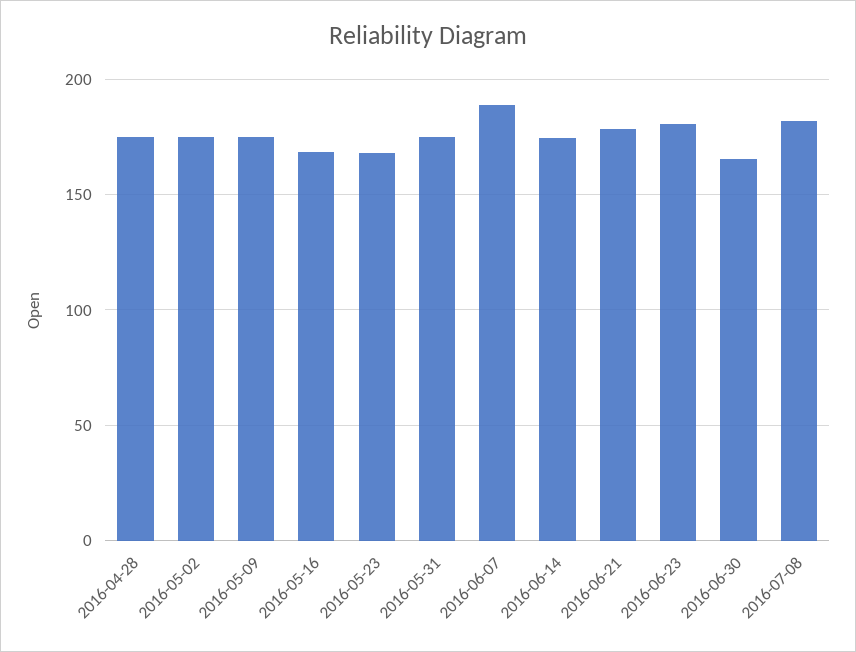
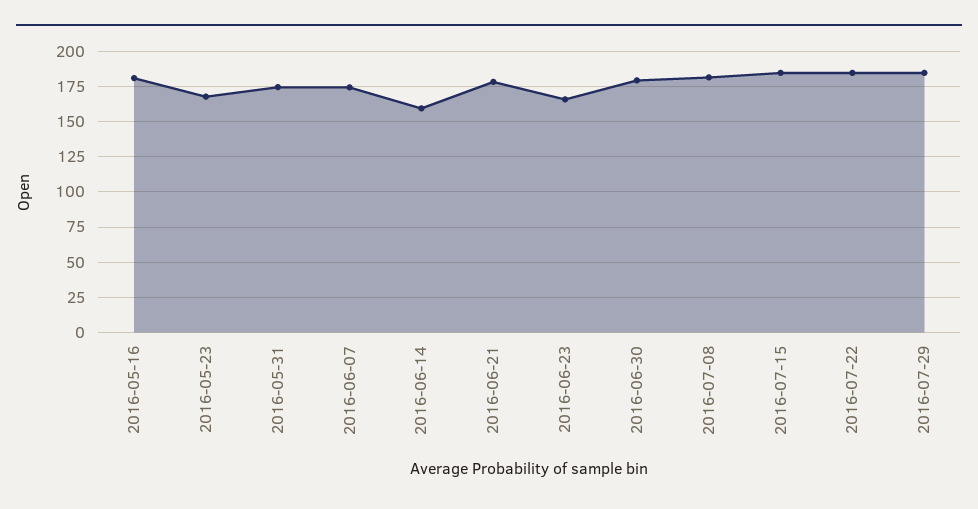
2016-04-28: 175 -> none
2016-05-02: 175 -> none
2016-05-09: 175 -> none
2016-05-16: 170 -> 180
2016-06-07: 190 -> 175
2016-06-14: 175 -> 160
2016-06-23: 180 -> 165
2016-06-30: 165 -> 180
2016-07-15: none -> 185
2016-07-22: none -> 185
2016-07-29: none -> 185

